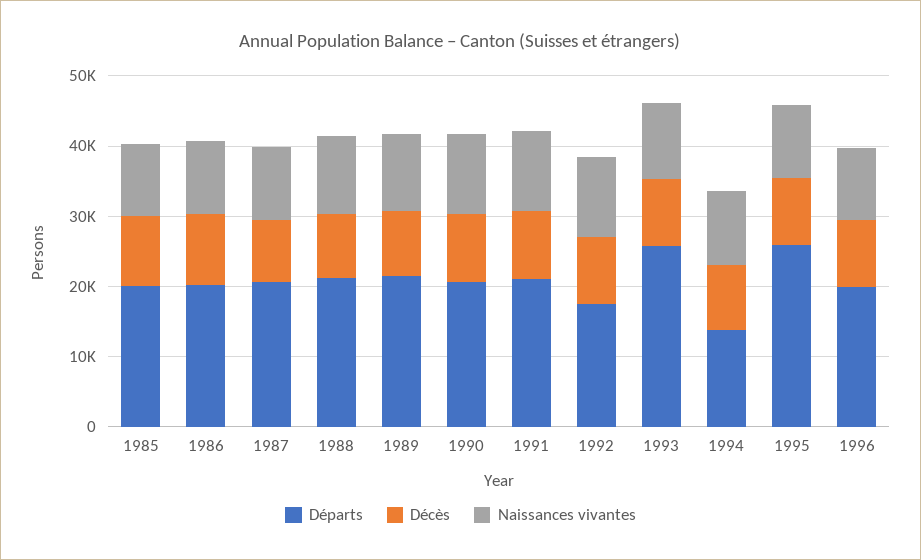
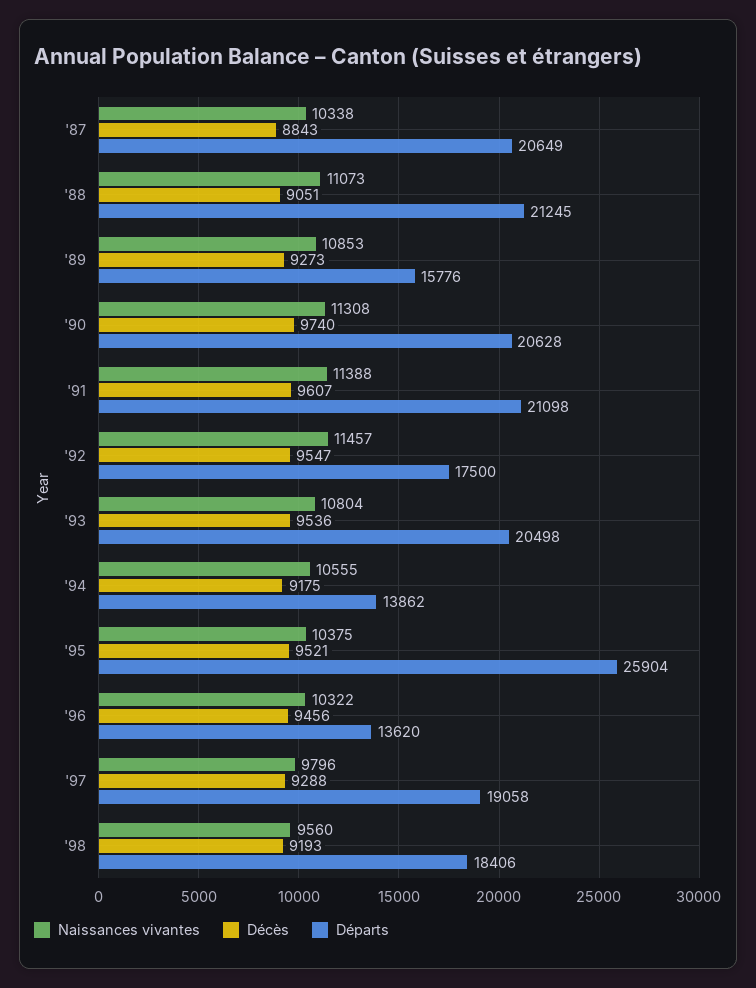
Départs, 1985: 20000 -> none
Décès, 1985: 10000 -> none
Naissances vivantes, 1985: 10000 -> none
Départs, 1986: 20000 -> none
Décès, 1986: 10000 -> none
Naissances vivantes, 1986: 10000 -> none
Départs, 1989: 22000 -> 15776
Départs, 1993: 26000 -> 20498
Départs, 1996: 20000 -> 13620
Naissances vivantes, '97: none -> 9796
Décès, '97: none -> 9288
Départs, '97: none -> 19058
Naissances vivantes, '98: none -> 9560
Décès, '98: none -> 9193
Départs, '98: none -> 18406

